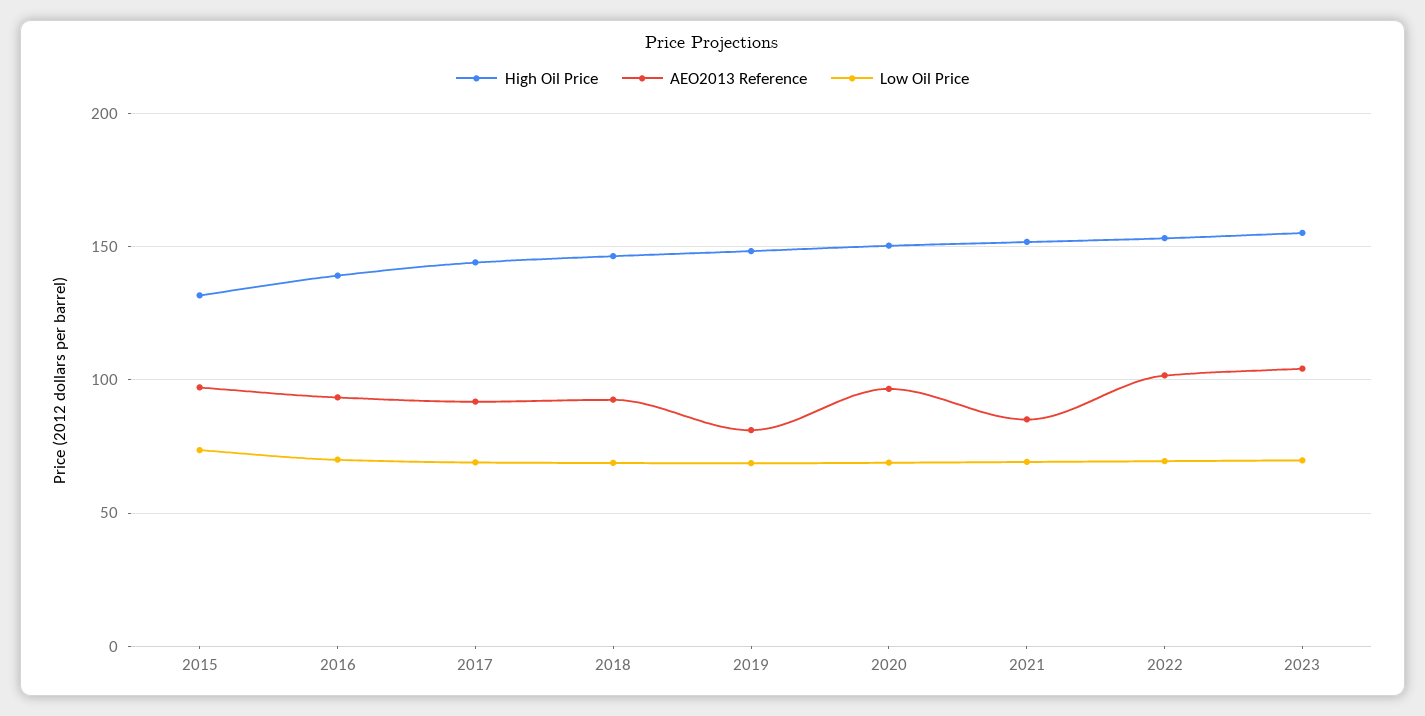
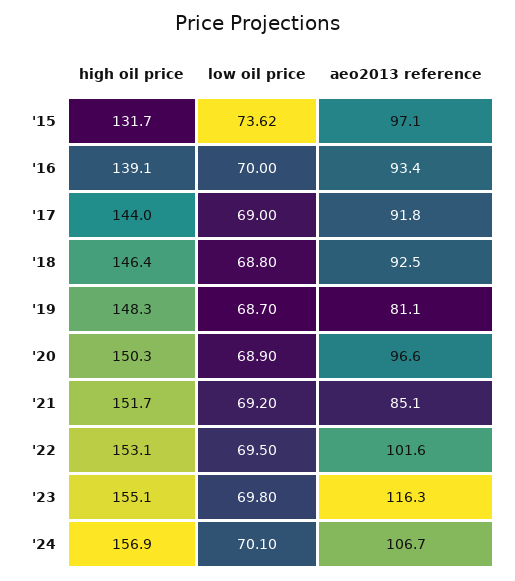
AEO2013 Reference, 2023: 105 -> 116.3
High Oil Price, '24: none -> 156.9
Low Oil Price, '24: none -> 70.1
AEO2013 Reference, '24: none -> 106.7

